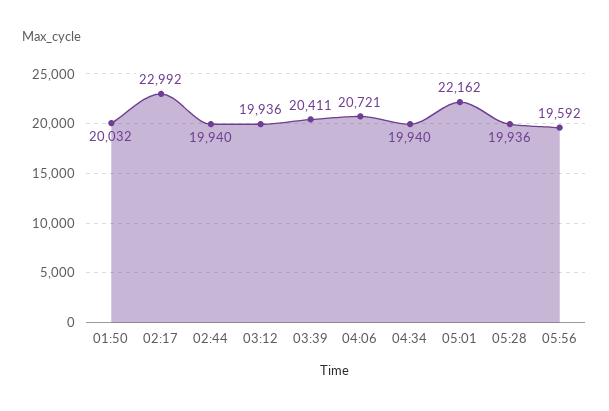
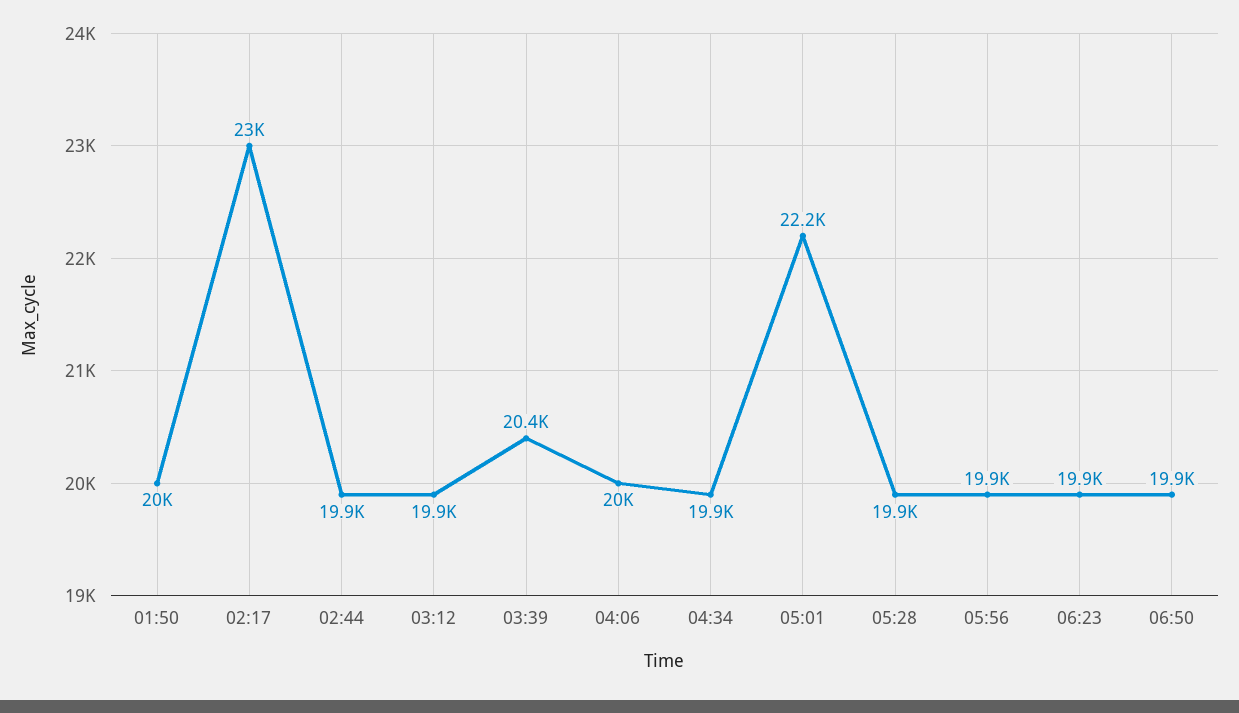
04:06: 20721 -> 20000
05:56: 19592 -> 19900
06:23: none -> 19900
06:50: none -> 19900

